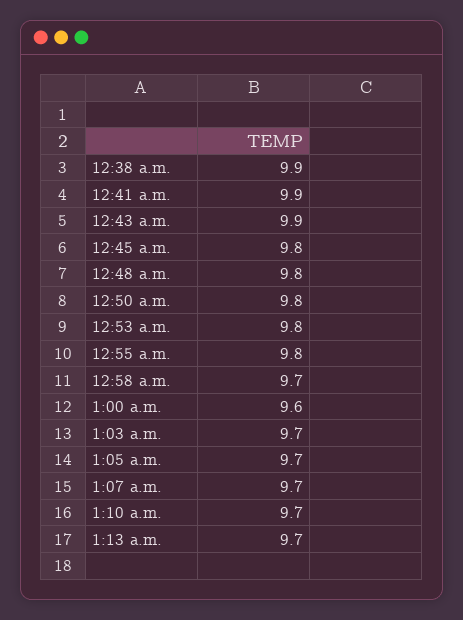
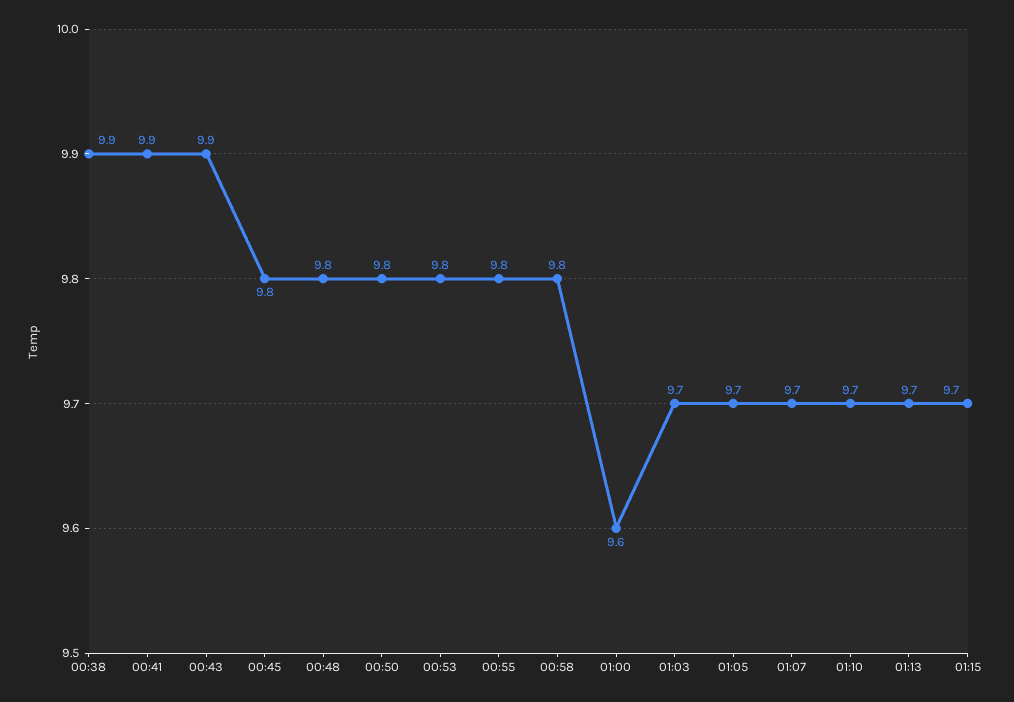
12:58 a.m.: 9.7 -> 9.8
01:15: none -> 9.7

